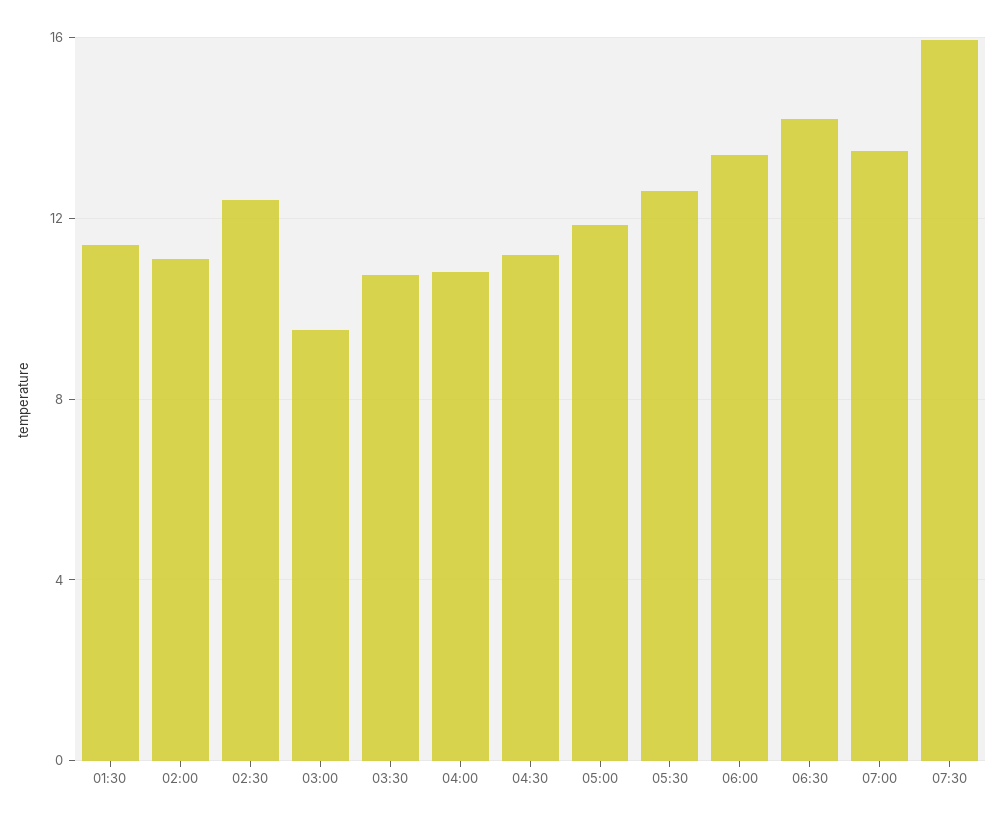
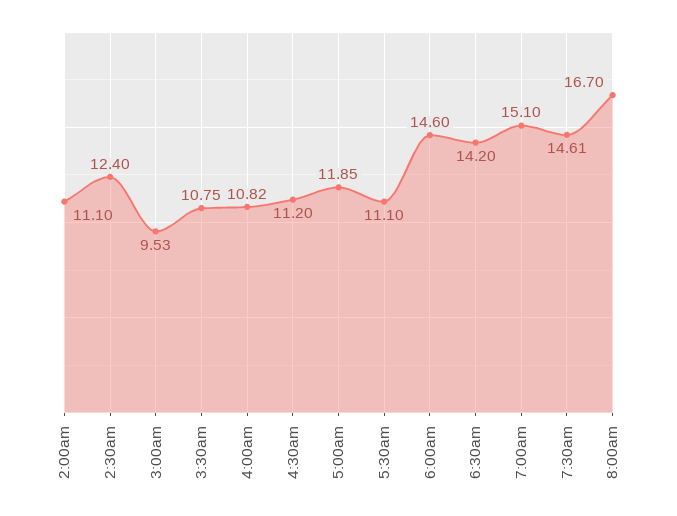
01:30: 11.5 -> none
05:30: 12.5 -> 11.1
06:00: 13.5 -> 14.6
07:00: 13.5 -> 15.1
07:30: 16 -> 14.61
8:00am: none -> 16.7

